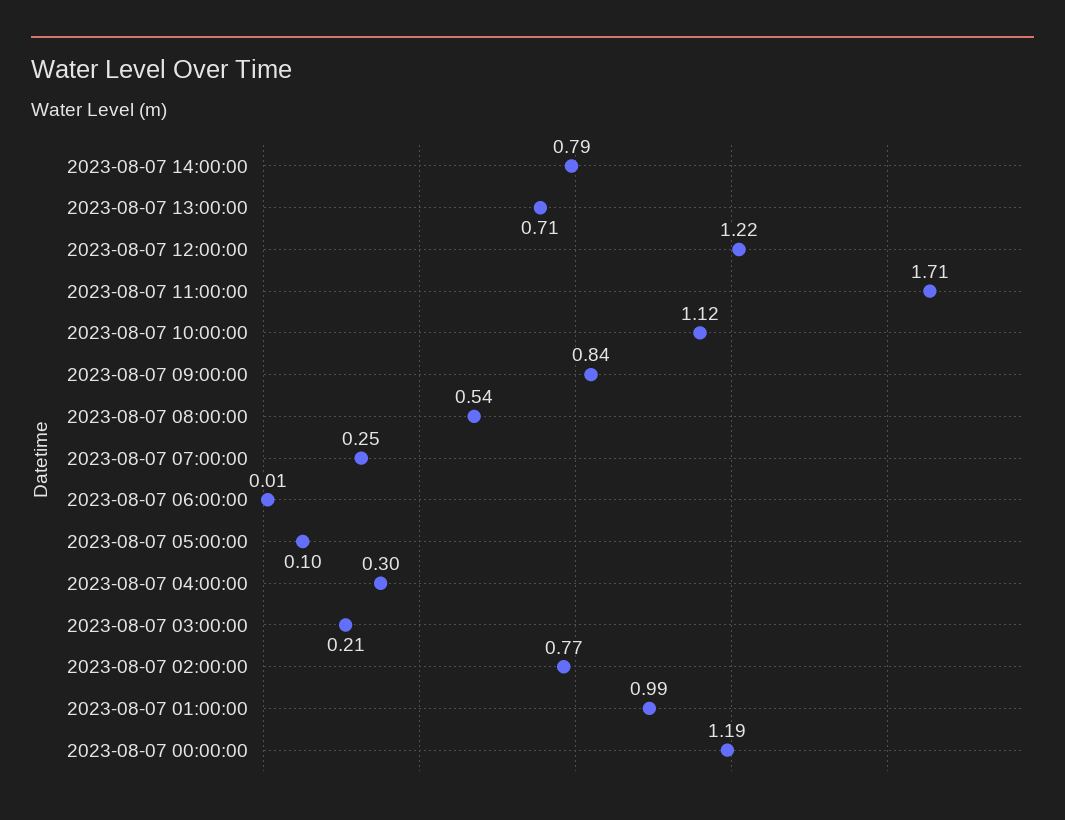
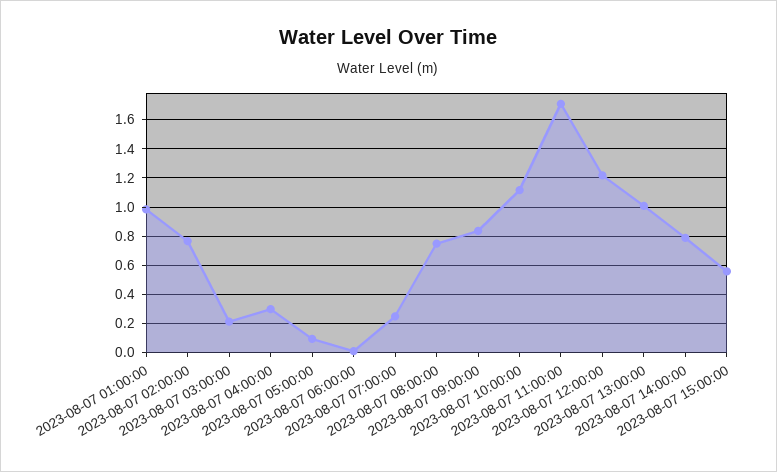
2023-08-07 13:00:00: 0.71 -> 1
2023-08-07 08:00:00: 0.54 -> 0.75
2023-08-07 00:00:00: 1.19 -> none
2023-08-07 15:00:00: none -> 0.55

